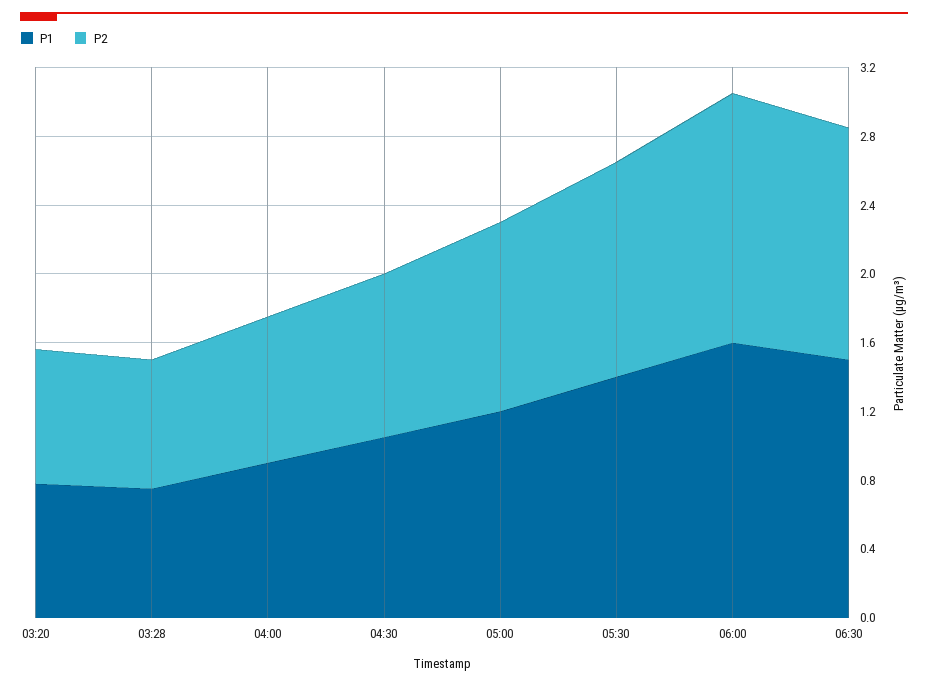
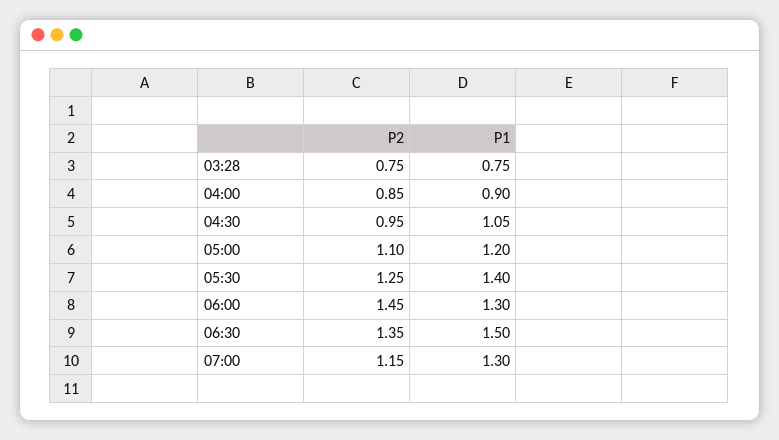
P1, 03:20: 0.8 -> none
P2, 03:20: 0.8 -> none
P1, 06:00: 1.6 -> 1.3
P2, 07:00: none -> 1.15
P1, 07:00: none -> 1.3

